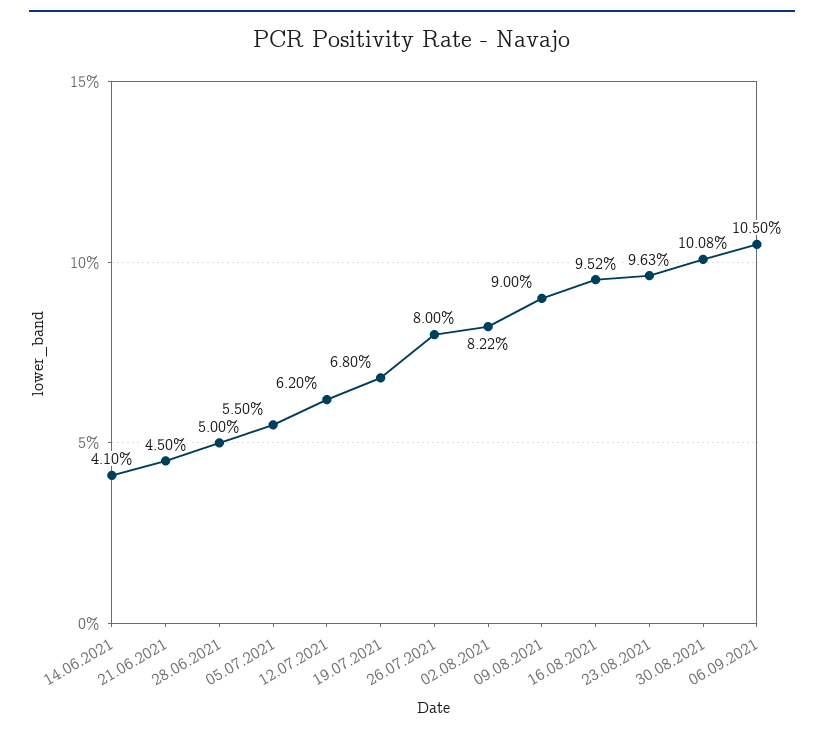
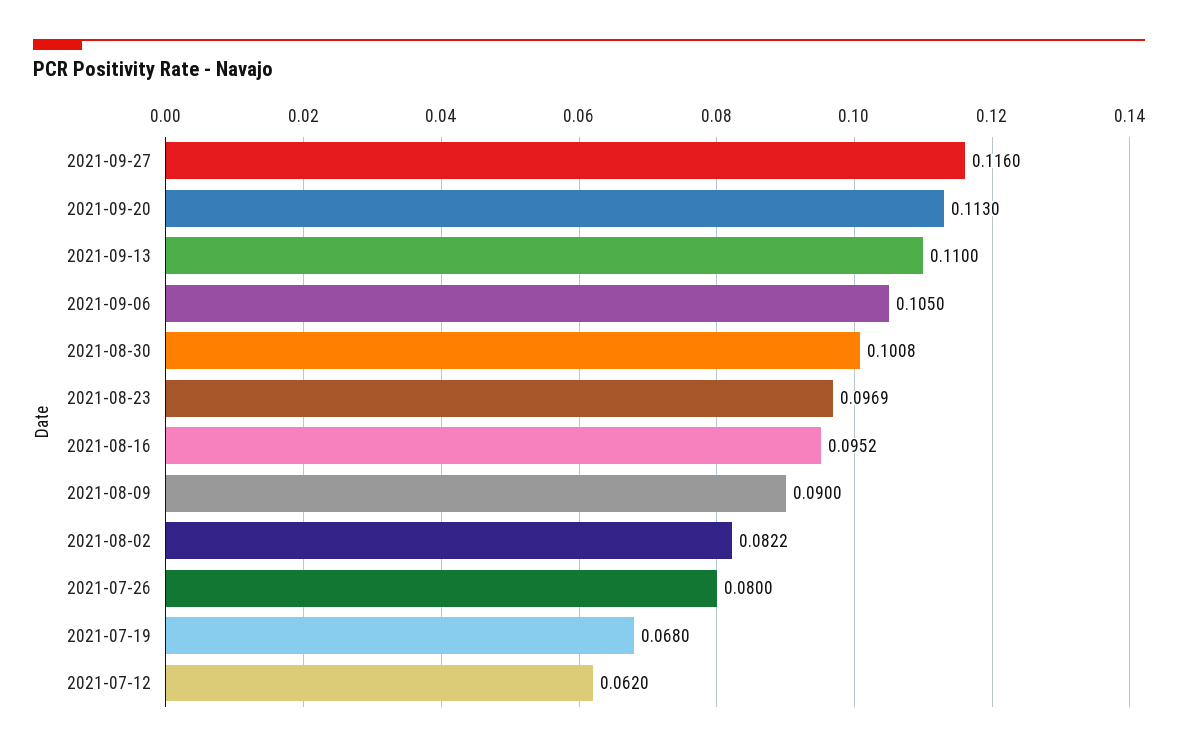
14.06.2021: 0.041 -> none
21.06.2021: 0.045 -> none
28.06.2021: 0.05 -> none
05.07.2021: 0.055 -> none
23.08.2021: 0.0963 -> 0.0969
2021-09-27: none -> 0.116
2021-09-20: none -> 0.113
2021-09-13: none -> 0.11

